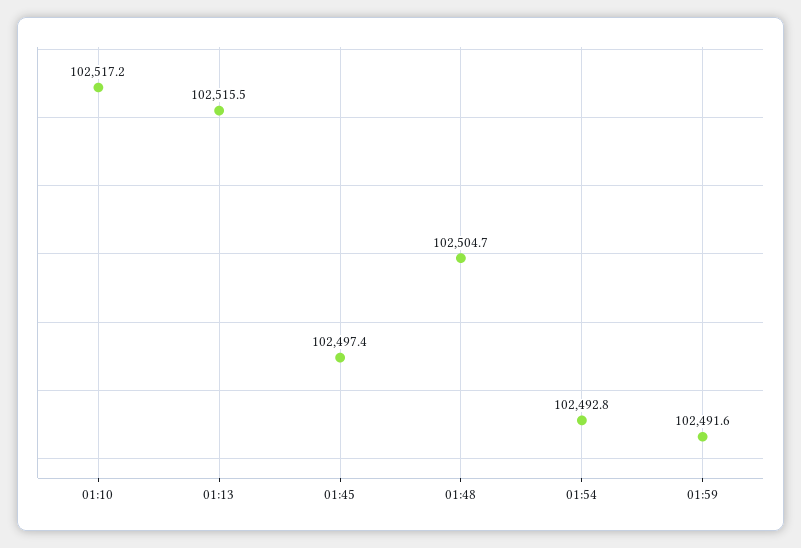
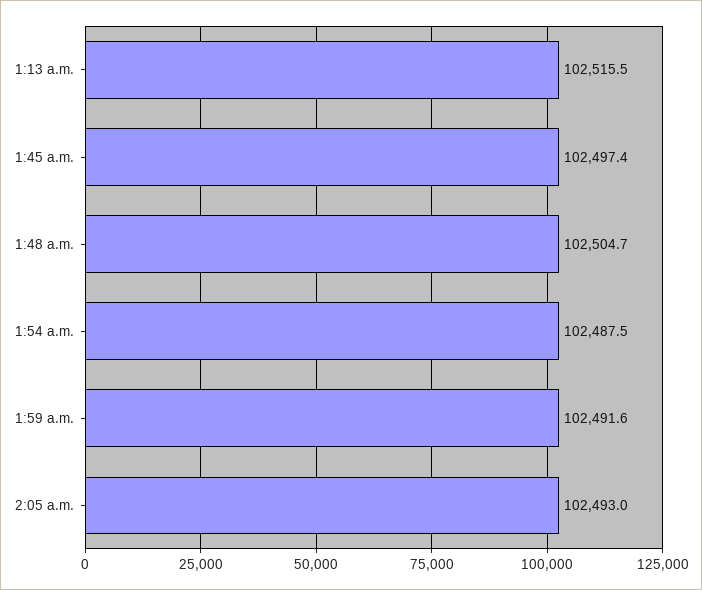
01:10: 102517.2 -> none
01:54: 102492.8 -> 102487.5
2:05 a.m.: none -> 102493

